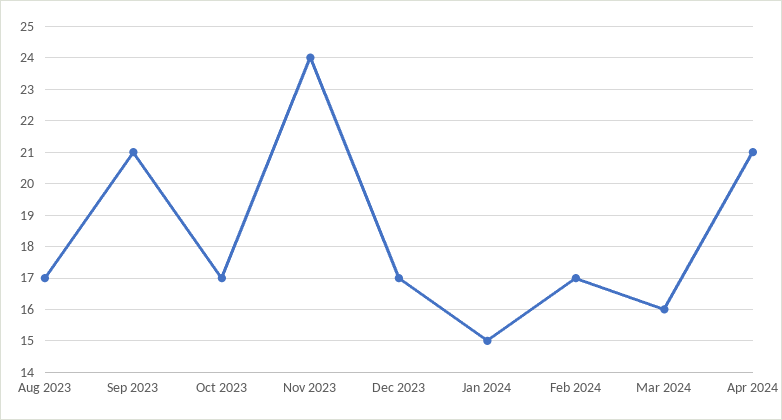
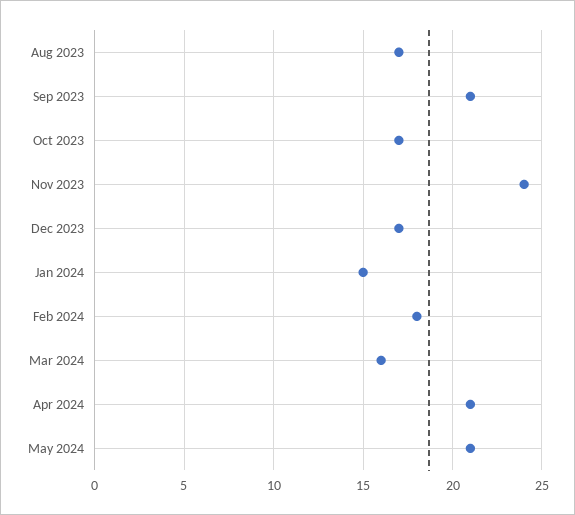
Feb 2024: 17 -> 18
May 2024: none -> 21

